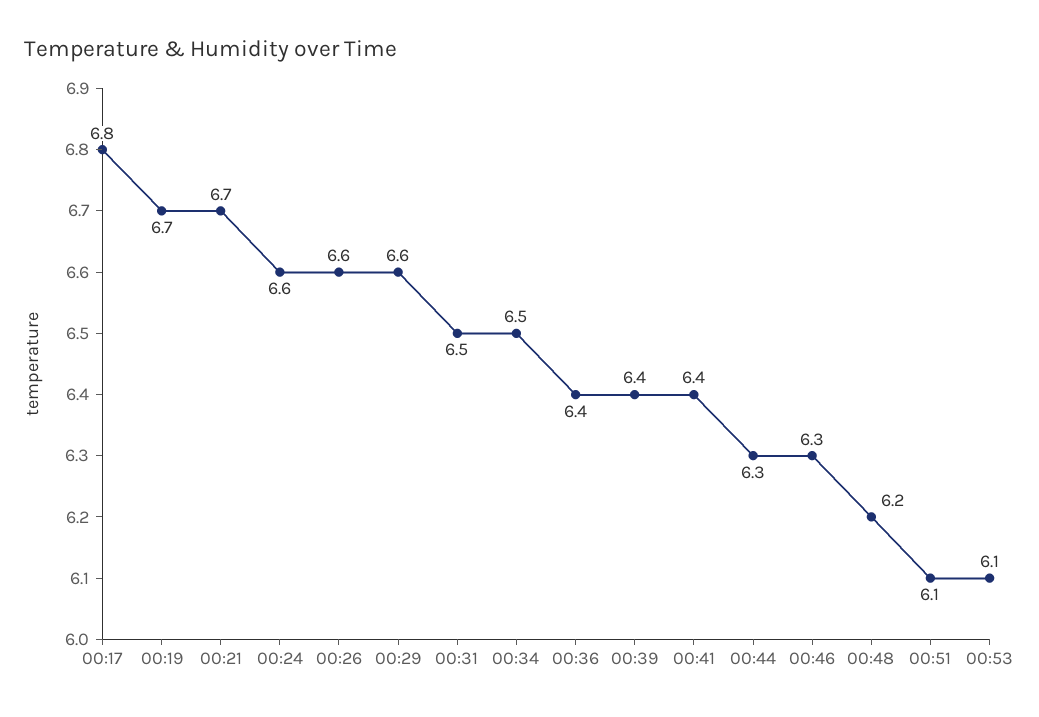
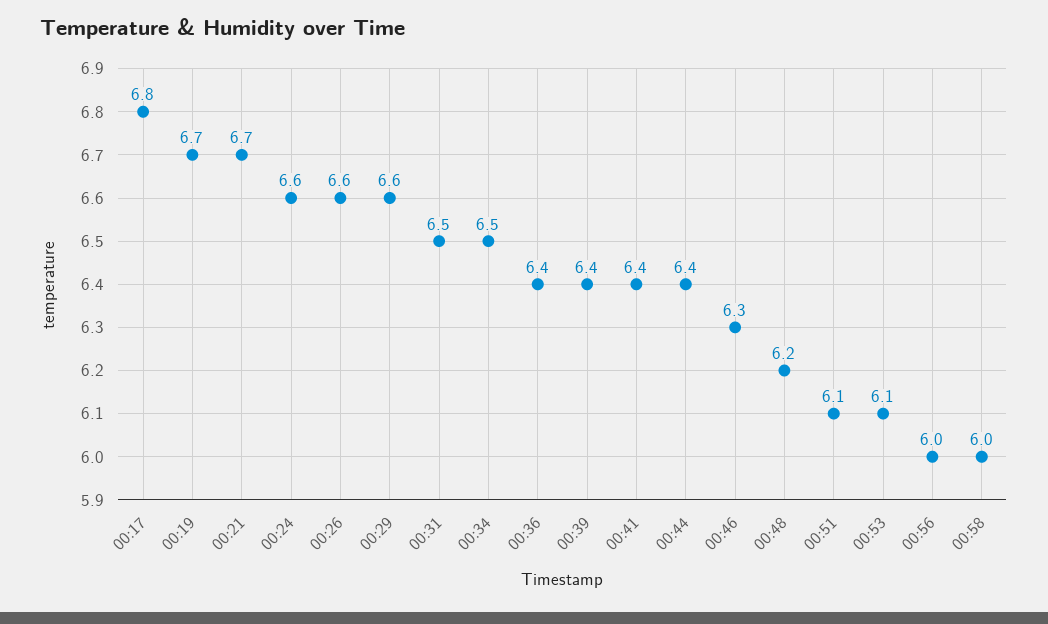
00:44: 6.3 -> 6.4
00:56: none -> 6
00:58: none -> 6

